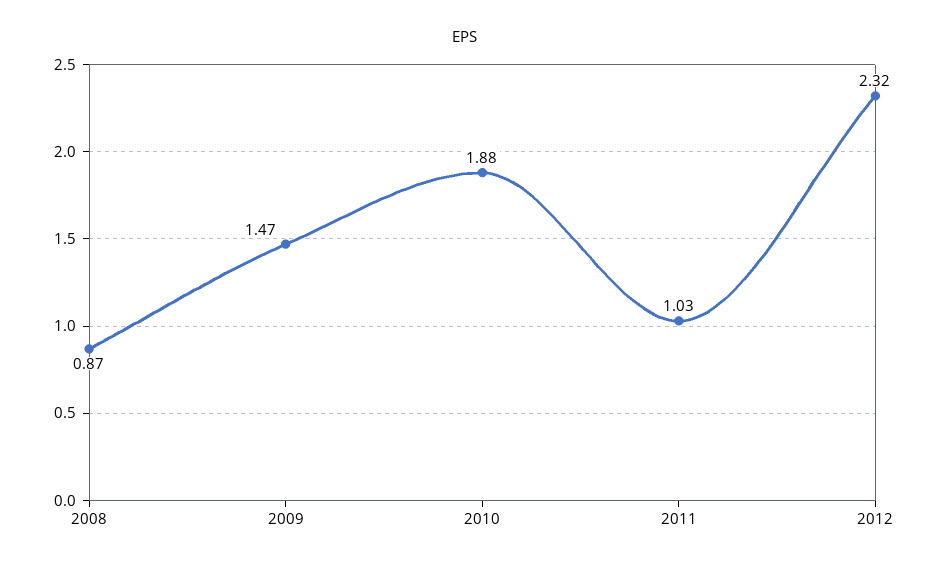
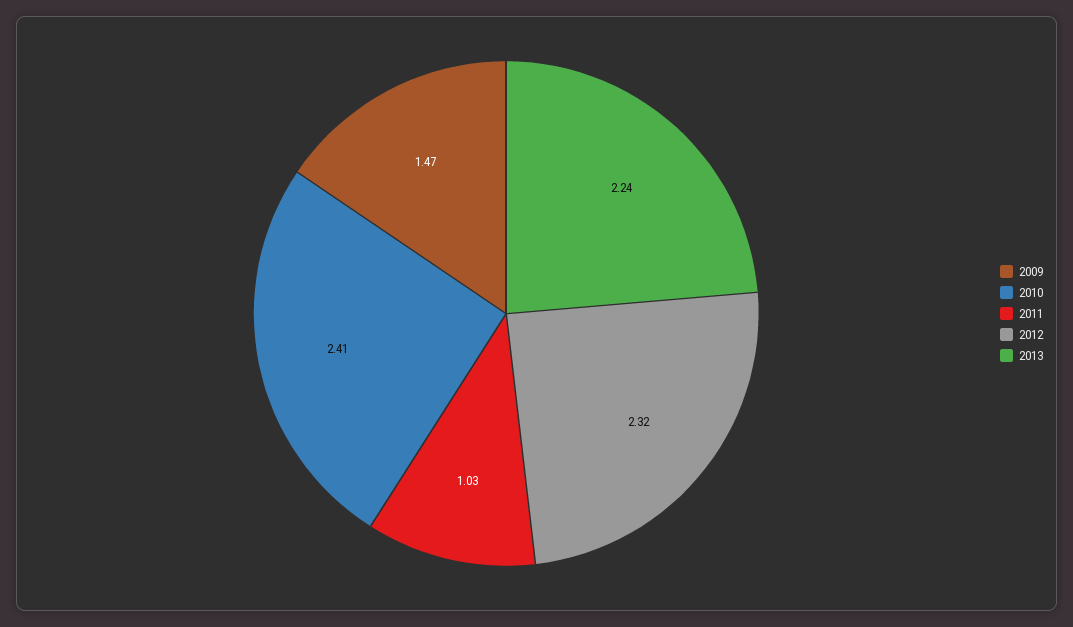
2008: 0.87 -> none
2010: 1.88 -> 2.41
2013: none -> 2.24

